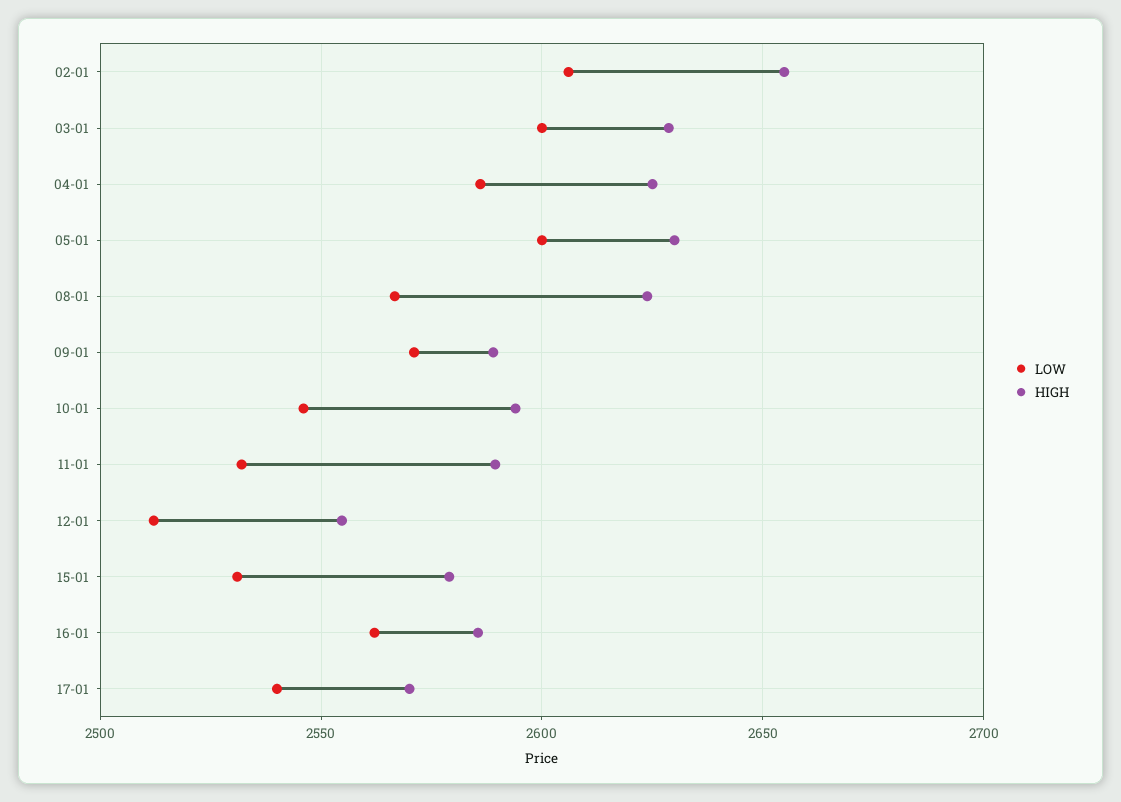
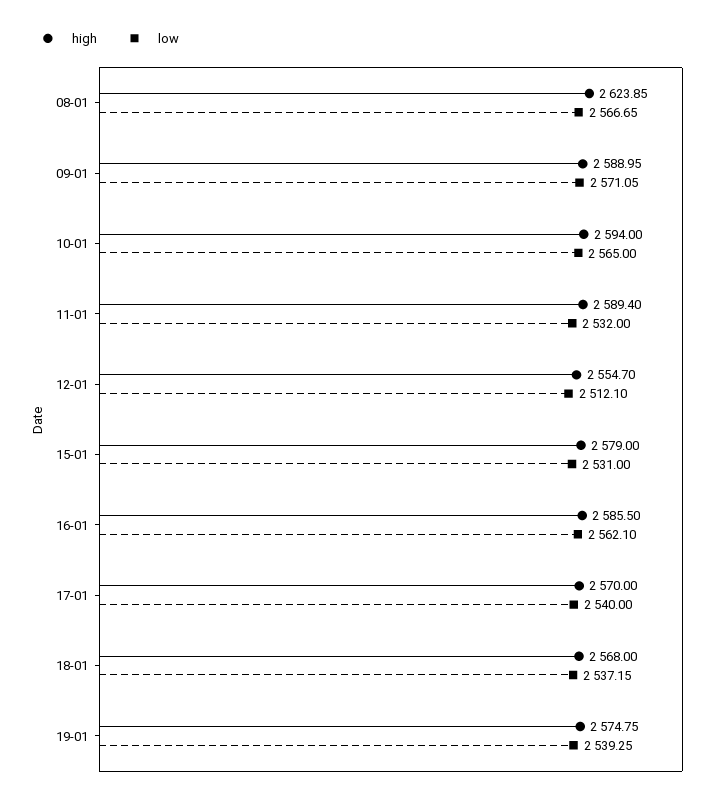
LOW, 02-01: 2605 -> none
HIGH, 02-01: 2655 -> none
LOW, 03-01: 2600 -> none
HIGH, 03-01: 2630 -> none
LOW, 04-01: 2585 -> none
HIGH, 04-01: 2625 -> none
LOW, 05-01: 2600 -> none
HIGH, 05-01: 2630 -> none
LOW, 10-01: 2545 -> 2565
HIGH, 18-01: none -> 2568
LOW, 18-01: none -> 2537.15
HIGH, 19-01: none -> 2574.75
LOW, 19-01: none -> 2539.25

